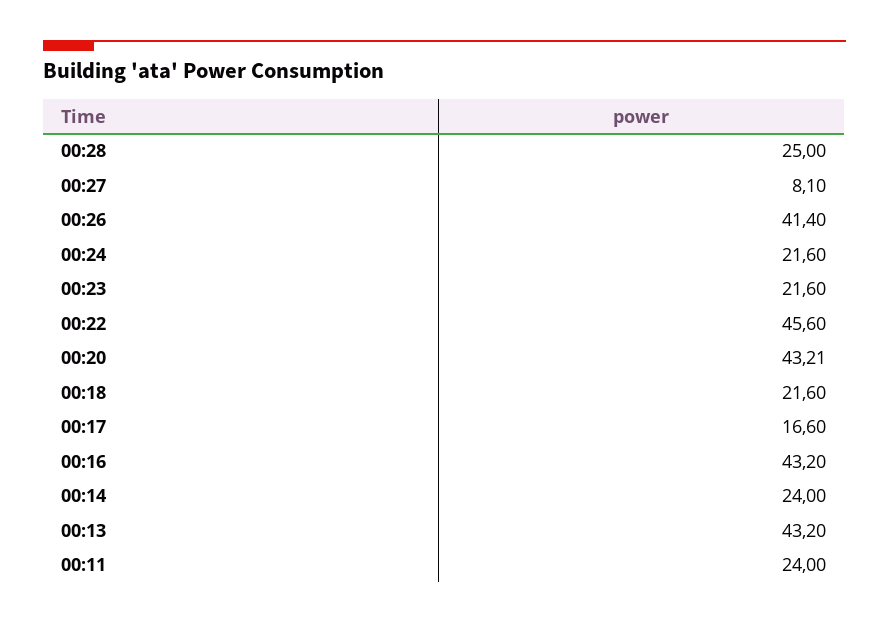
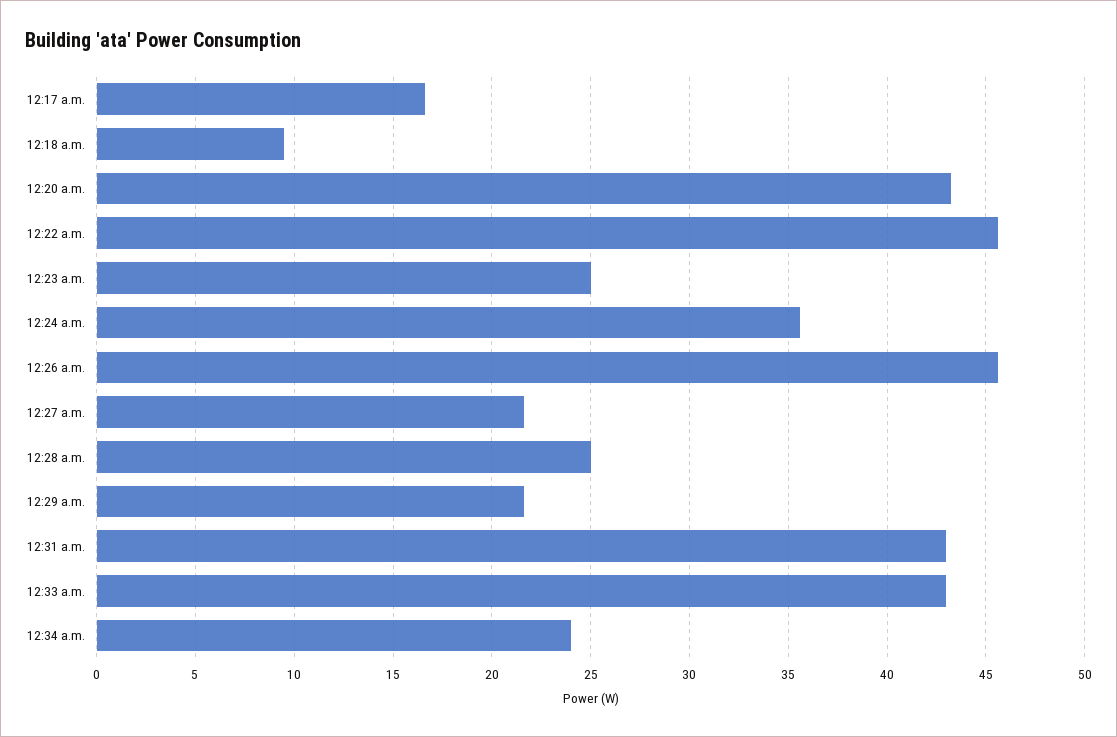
00:27: 8.1 -> 21.5
00:26: 41.4 -> 45.5
00:24: 21.6 -> 35.5
00:23: 21.6 -> 25
00:18: 21.6 -> 9.5
00:16: 43.2 -> none
00:14: 24 -> none
00:13: 43.2 -> none
00:11: 24 -> none
12:29 a.m.: none -> 21.5
12:31 a.m.: none -> 43
12:33 a.m.: none -> 43
12:34 a.m.: none -> 24

